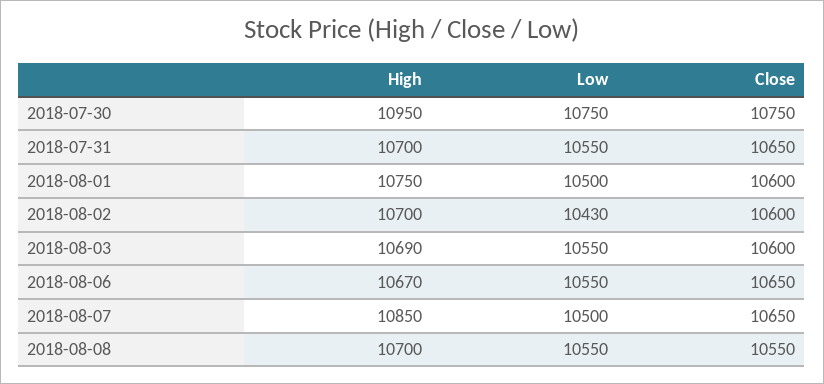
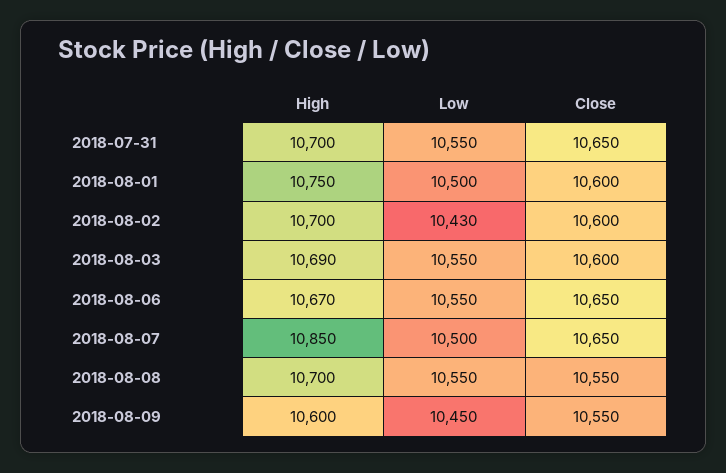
High, 2018-07-30: 10950 -> none
Low, 2018-07-30: 10750 -> none
Close, 2018-07-30: 10750 -> none
High, 2018-08-09: none -> 10600
Low, 2018-08-09: none -> 10450
Close, 2018-08-09: none -> 10550

